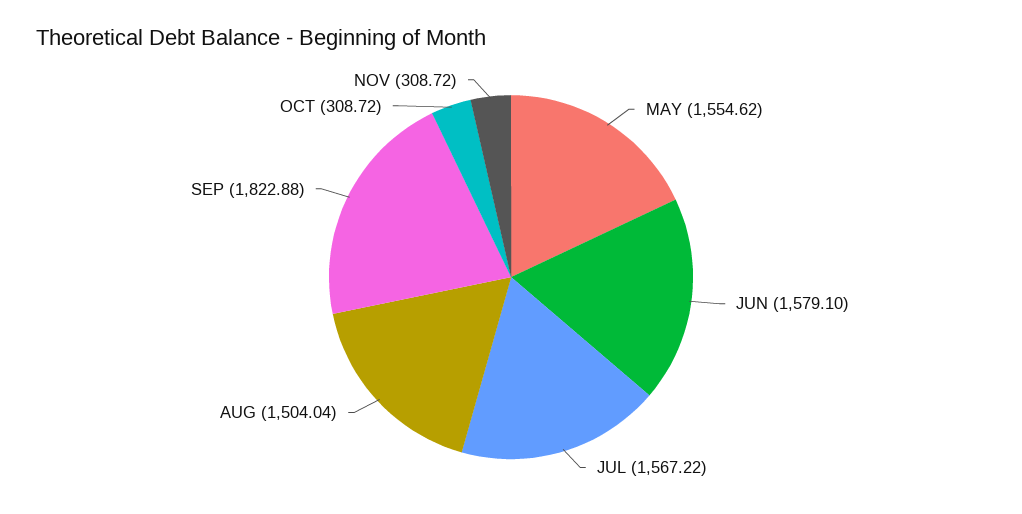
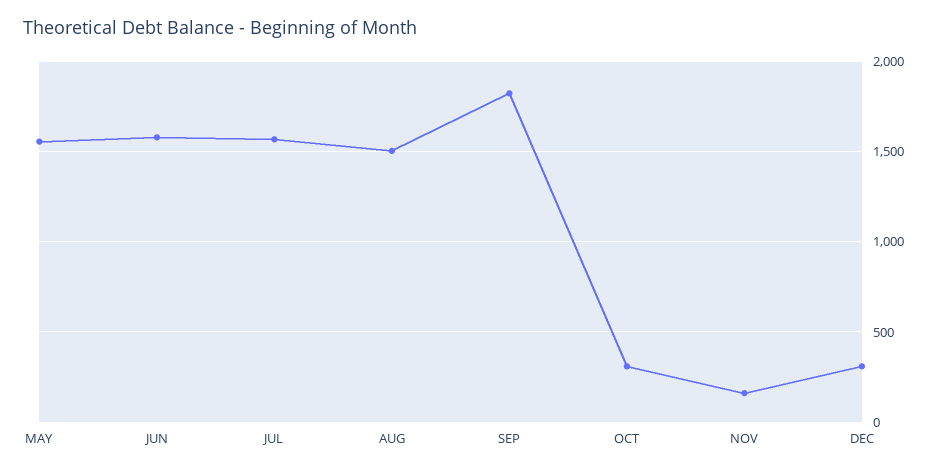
NOV: 308.72 -> 150
DEC: none -> 300

